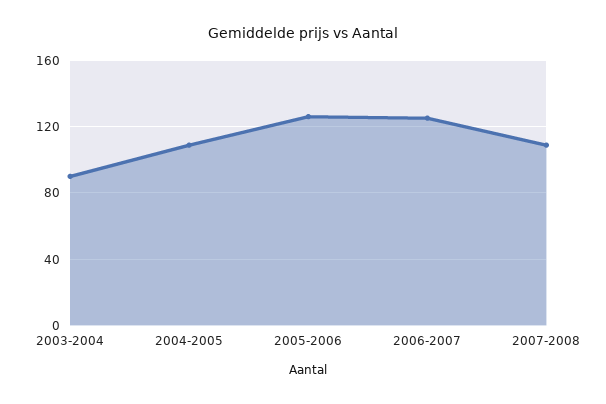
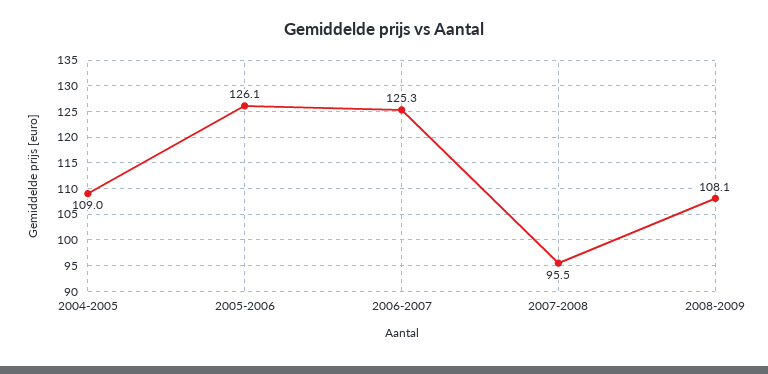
2003-2004: 90 -> none
2007-2008: 110 -> 95.5
2008-2009: none -> 108.1

